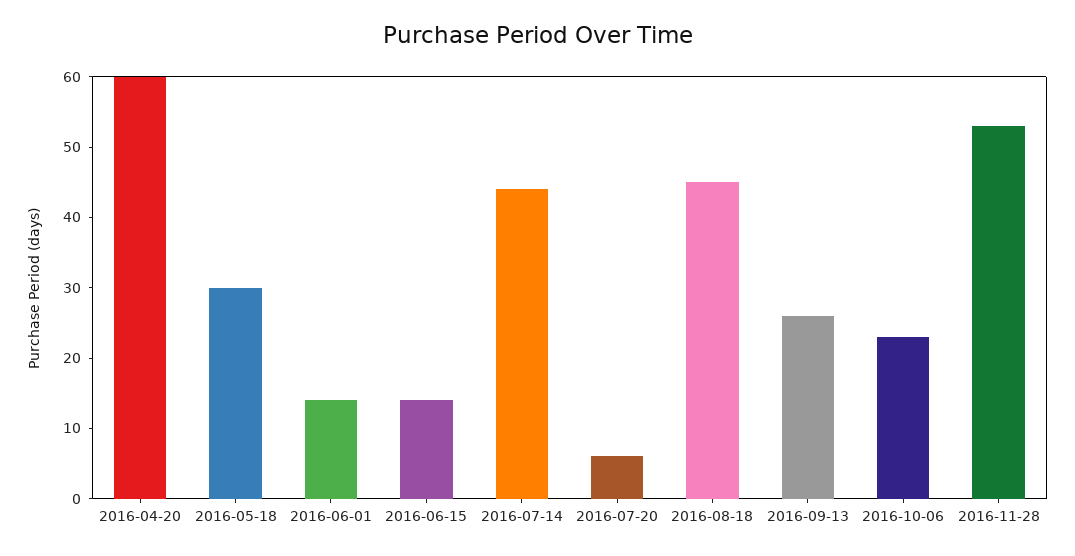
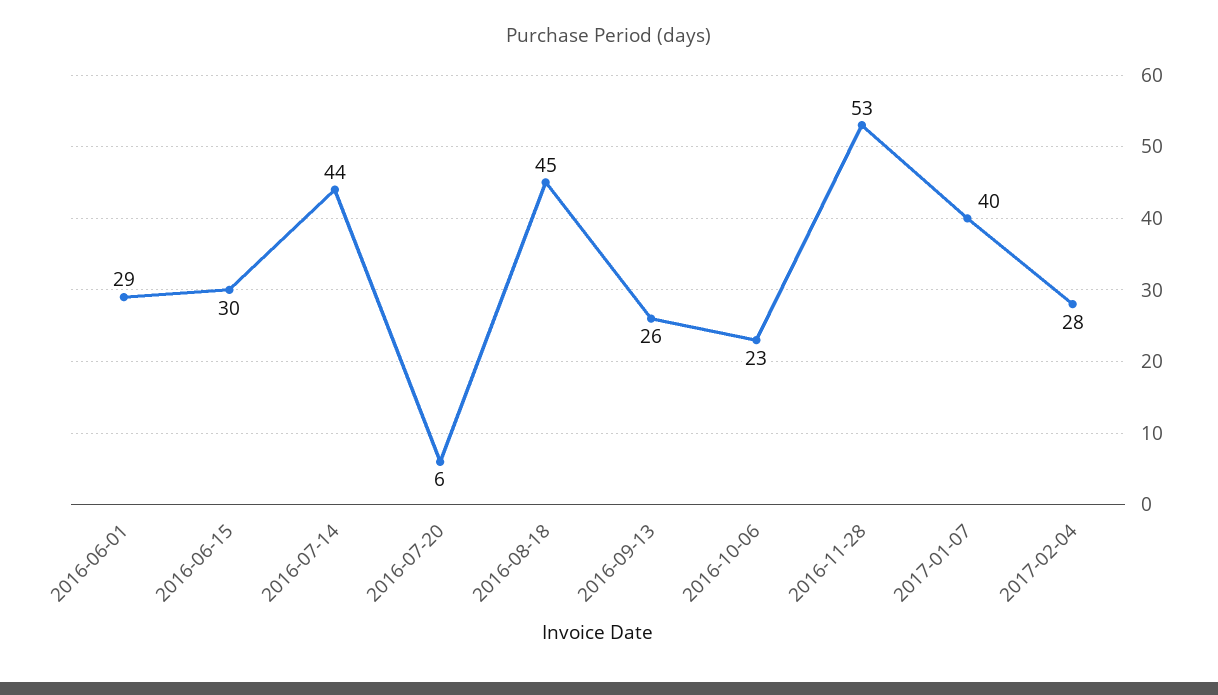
2016-04-20: 60 -> none
2016-05-18: 30 -> none
2016-06-01: 15 -> 29
2016-06-15: 15 -> 30
2017-01-07: none -> 40
2017-02-04: none -> 28

